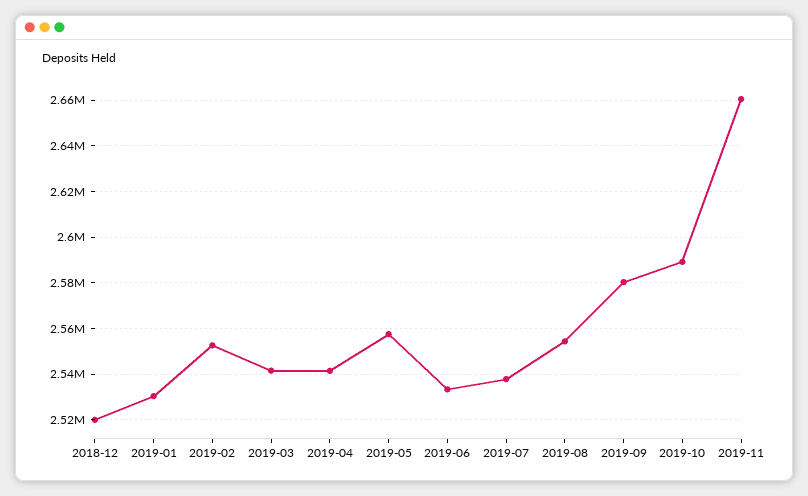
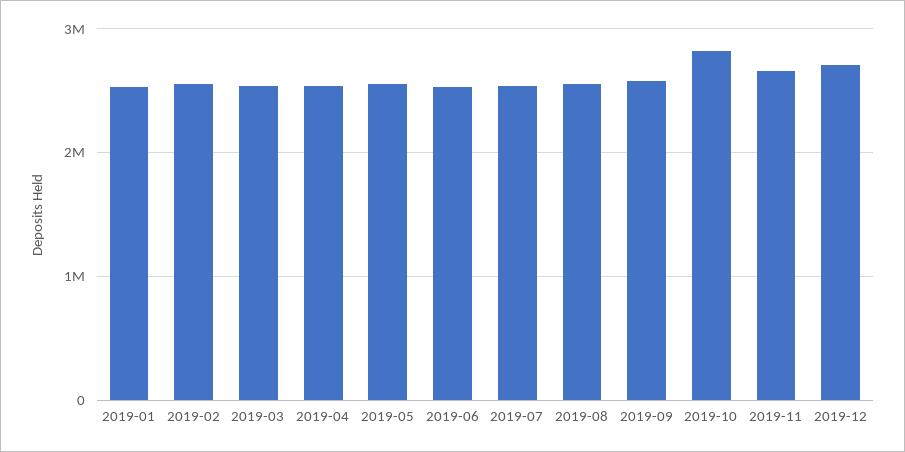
2018-12: 2520000 -> none
2019-10: 2590000 -> 2800000
2019-12: none -> 2700000

